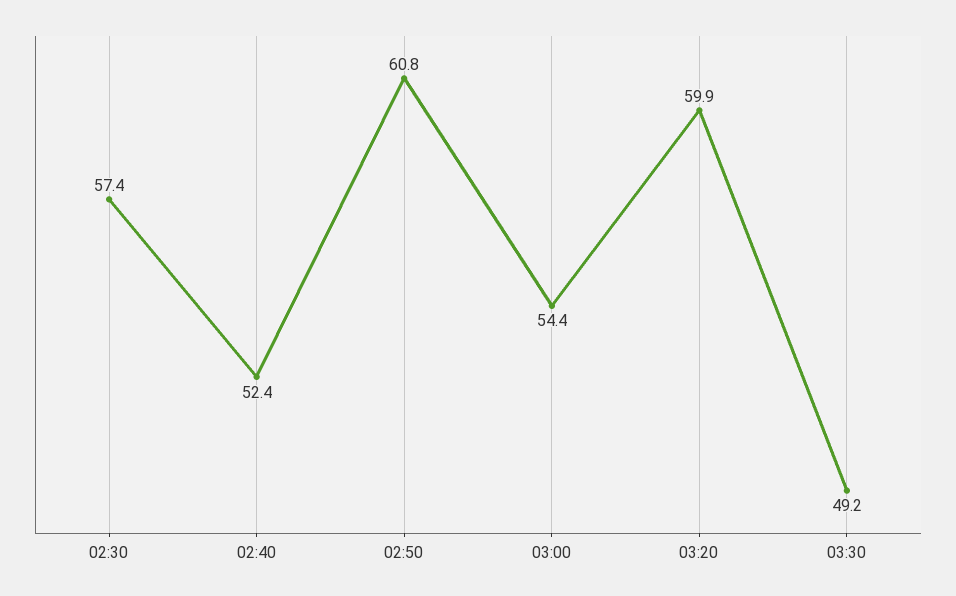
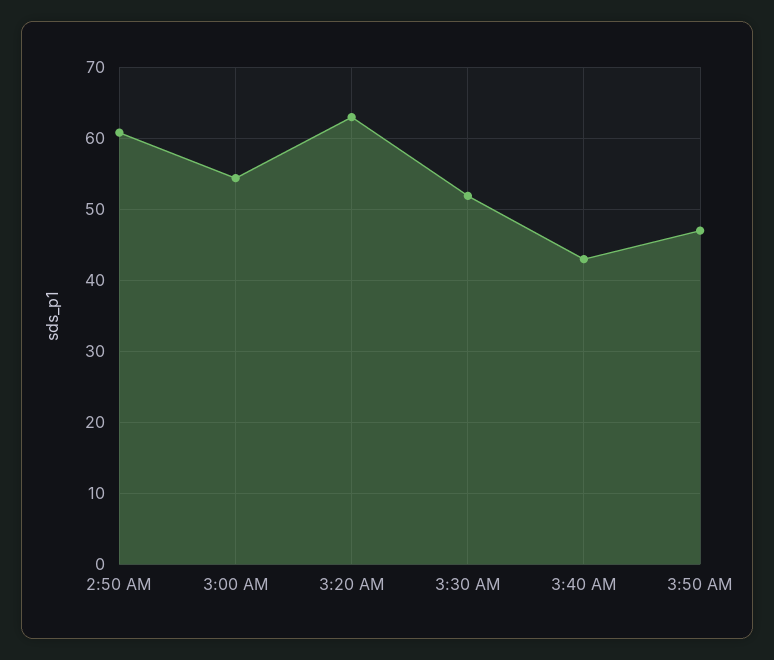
02:30: 57.4 -> none
02:40: 52.4 -> none
03:20: 59.9 -> 63
03:30: 49.2 -> 52
3:40 AM: none -> 43
3:50 AM: none -> 47

